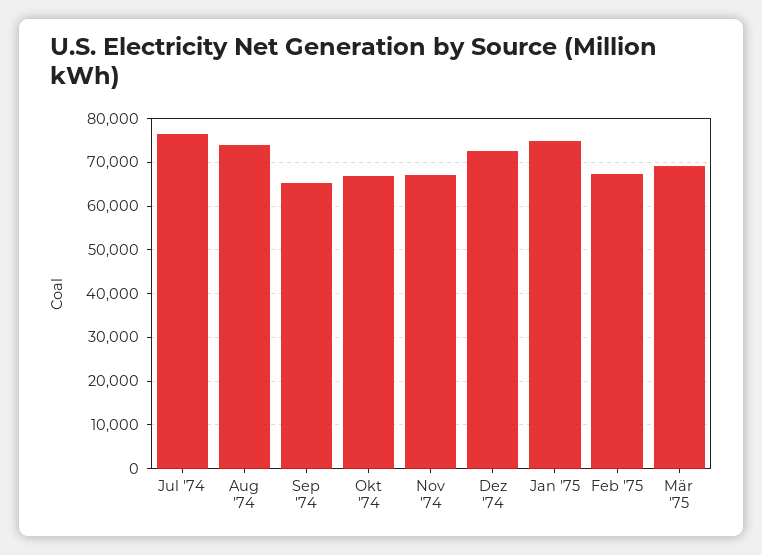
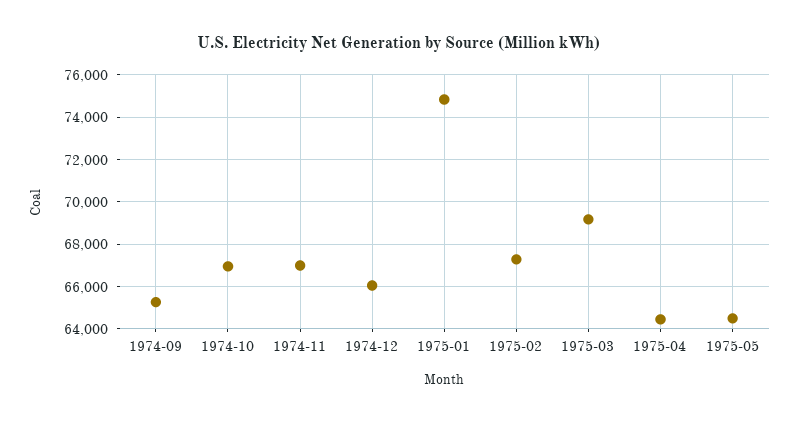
Jul '74: 76000 -> none
Aug '74: 74000 -> none
Dez '74: 72000 -> 66000
1975-04: none -> 64500
1975-05: none -> 64500

